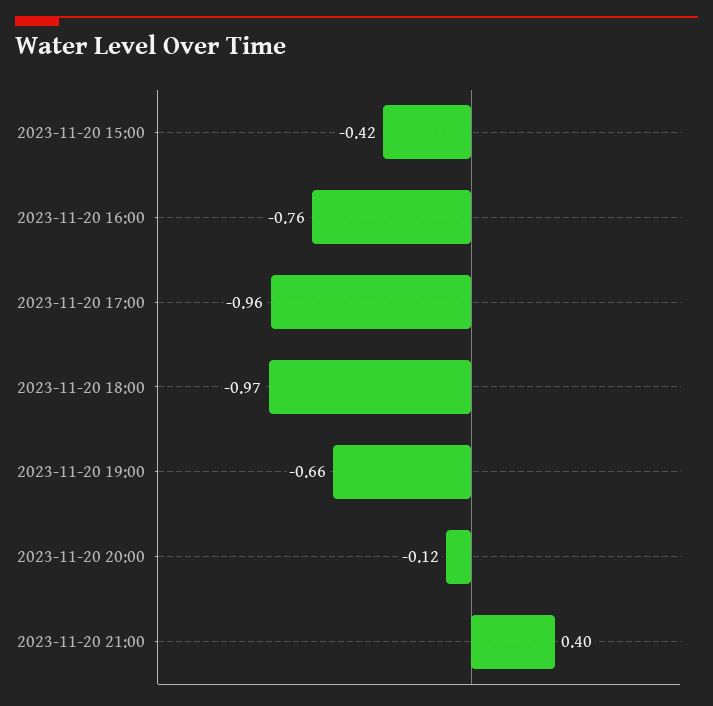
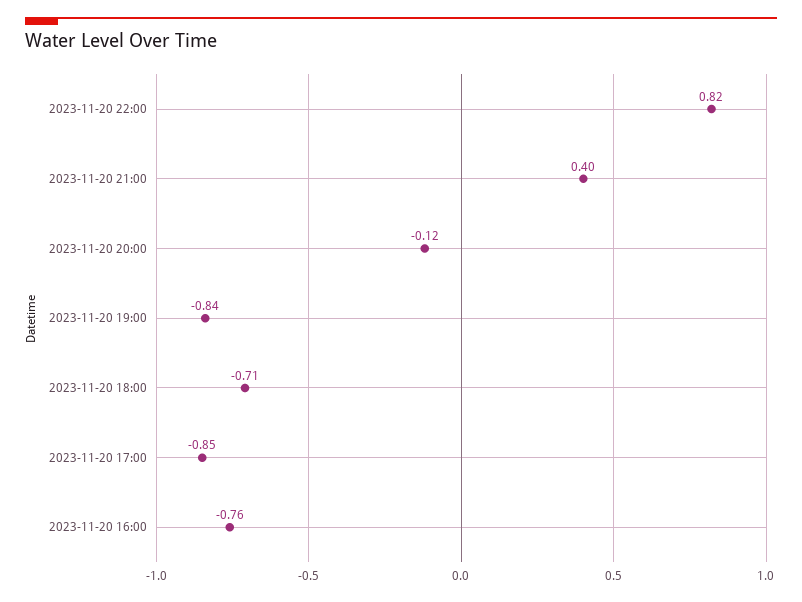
2023-11-20 15:00: -0.42 -> none
2023-11-20 17:00: -0.96 -> -0.85
2023-11-20 18:00: -0.97 -> -0.71
2023-11-20 19:00: -0.66 -> -0.84
2023-11-20 22:00: none -> 0.82

